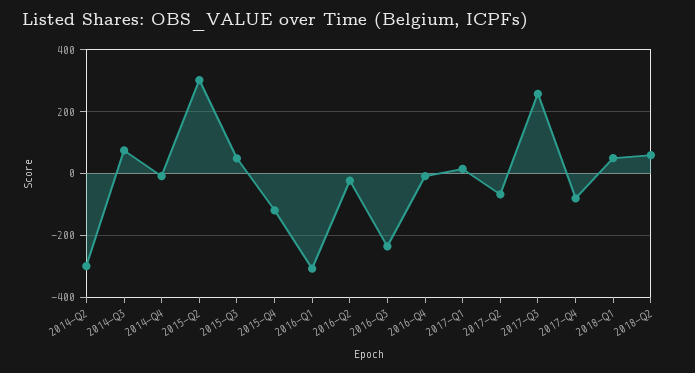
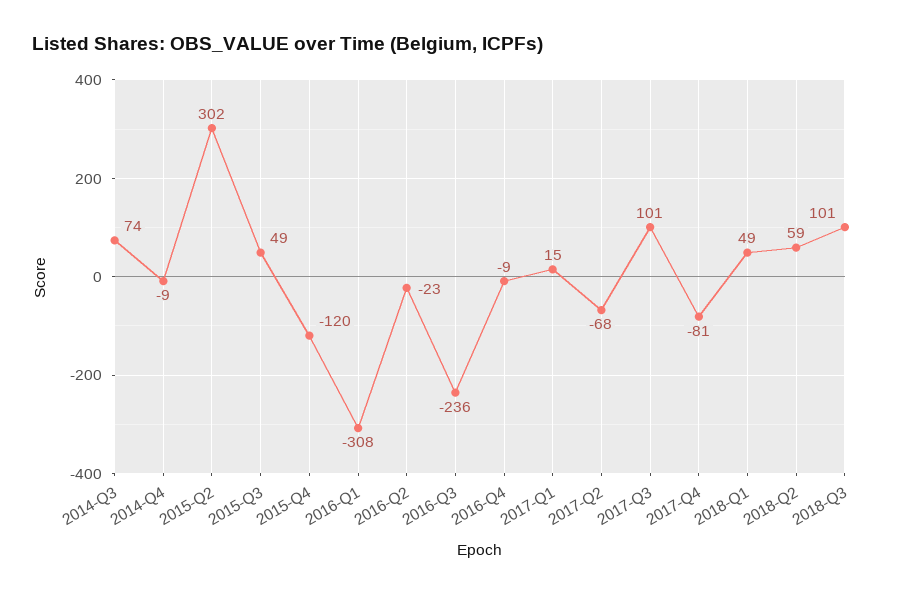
2014-Q2: -300 -> none
2017-Q3: 260 -> 101
2018-Q3: none -> 101

